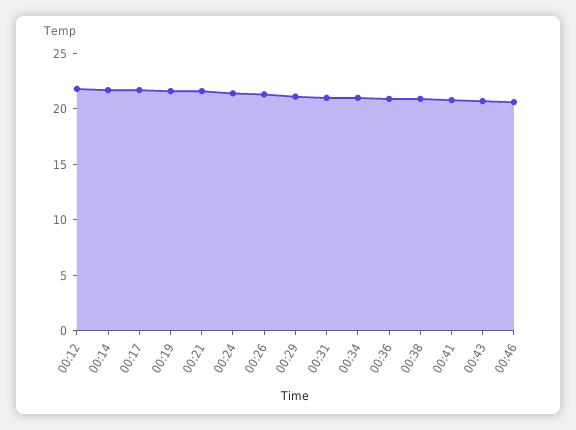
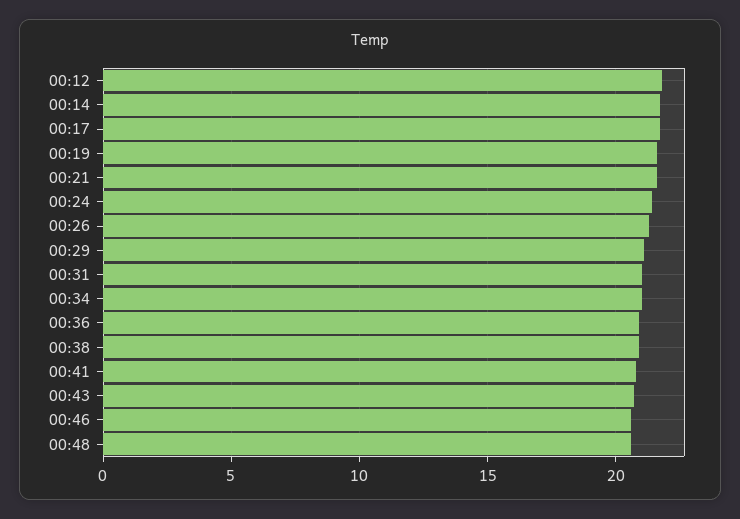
00:48: none -> 20.5

